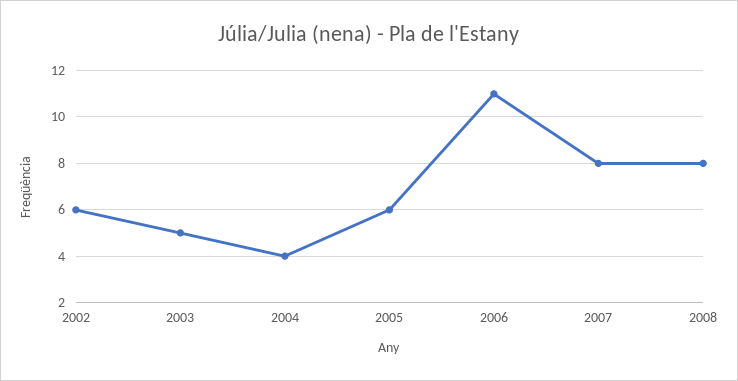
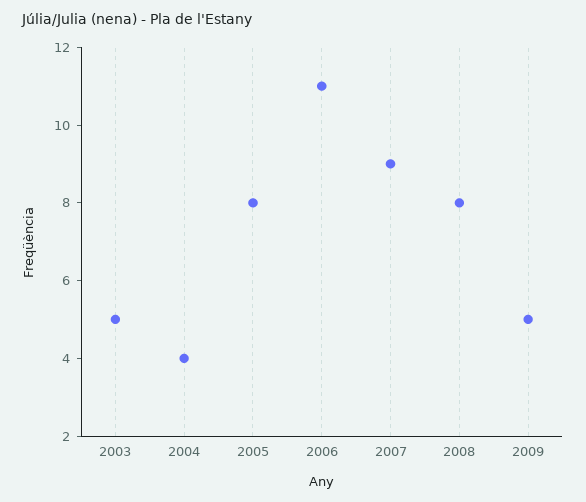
2002: 6 -> none
2005: 6 -> 8
2007: 8 -> 9
2009: none -> 5

